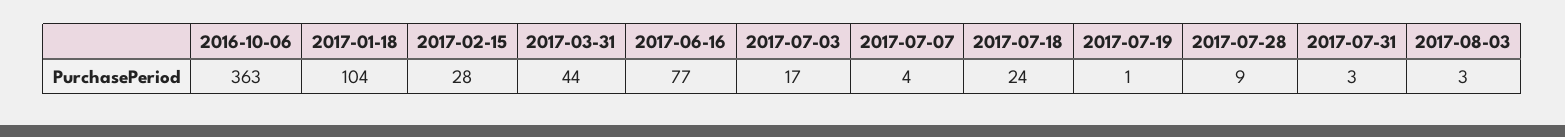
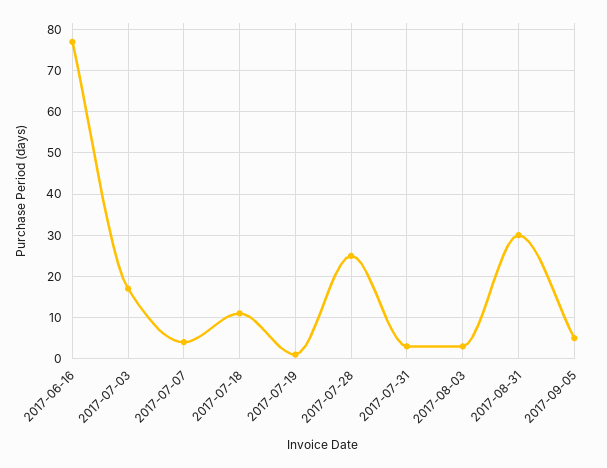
2016-10-06: 363 -> none
2017-01-18: 104 -> none
2017-02-15: 28 -> none
2017-03-31: 44 -> none
2017-07-18: 24 -> 10
2017-07-28: 9 -> 25
2017-08-31: none -> 30
2017-09-05: none -> 5

